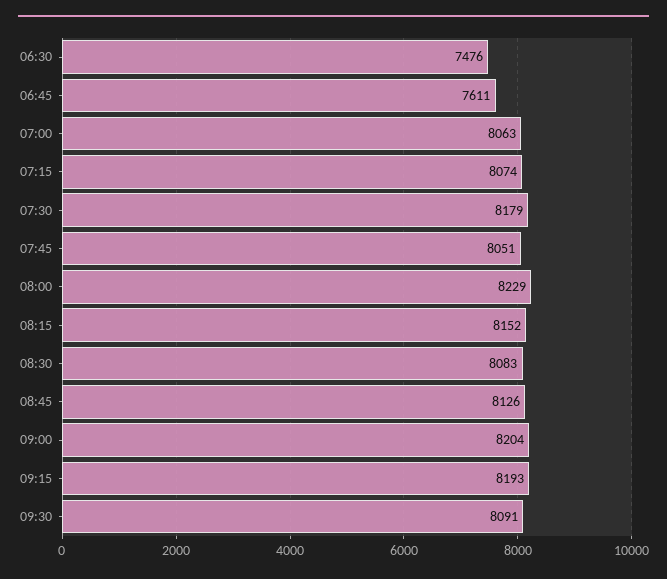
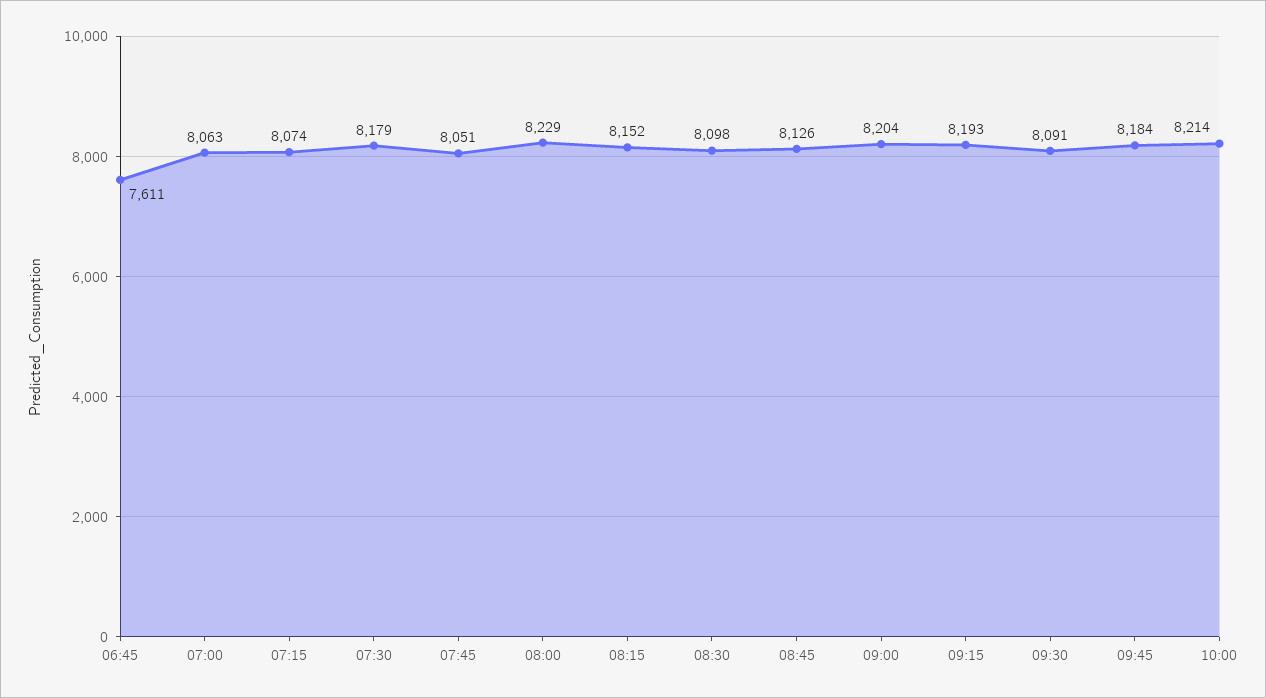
06:30: 7476 -> none
08:30: 8083 -> 8098
09:45: none -> 8184
10:00: none -> 8214

